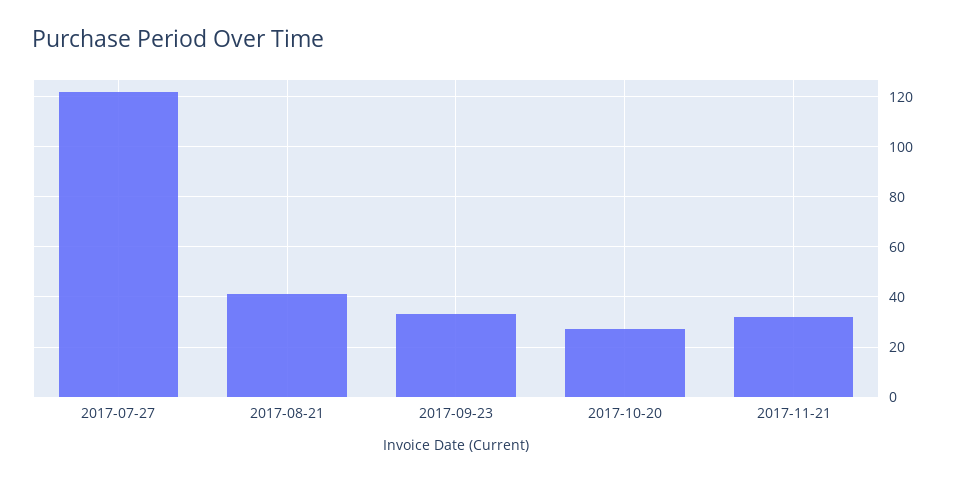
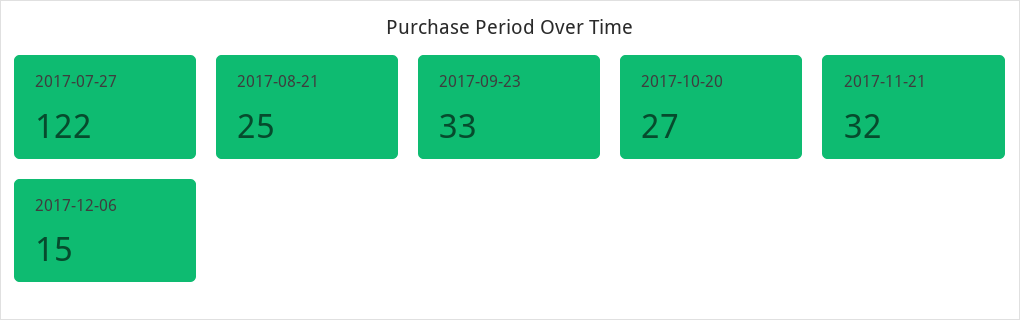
2017-08-21: 40 -> 25
2017-12-06: none -> 15

